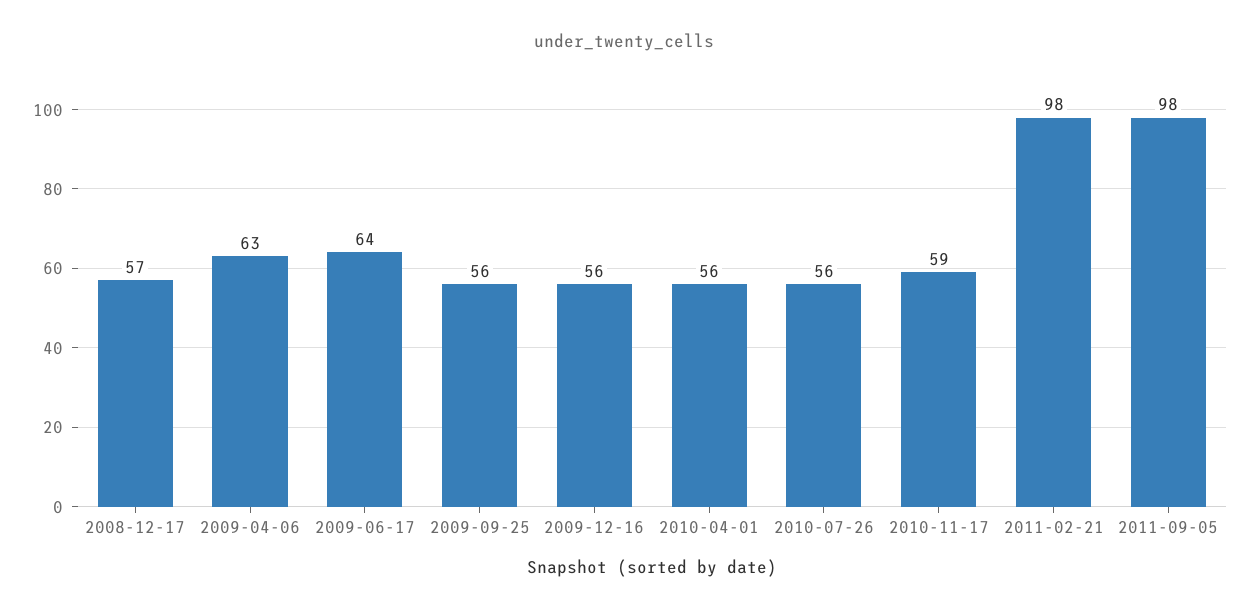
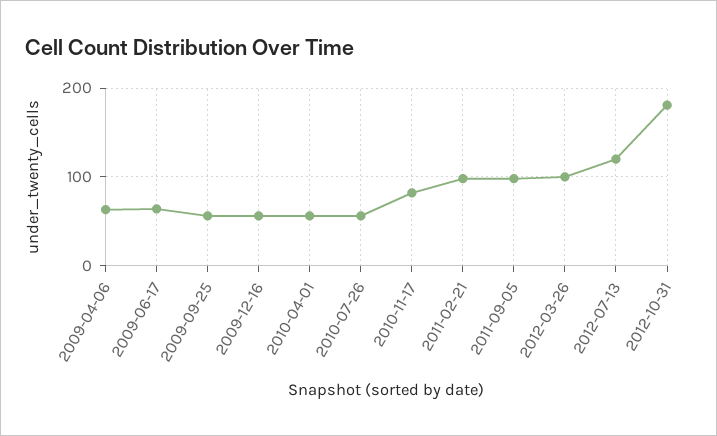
2008-12-17: 57 -> none
2010-11-17: 59 -> 80
2012-03-26: none -> 100
2012-07-13: none -> 120
2012-10-31: none -> 180

